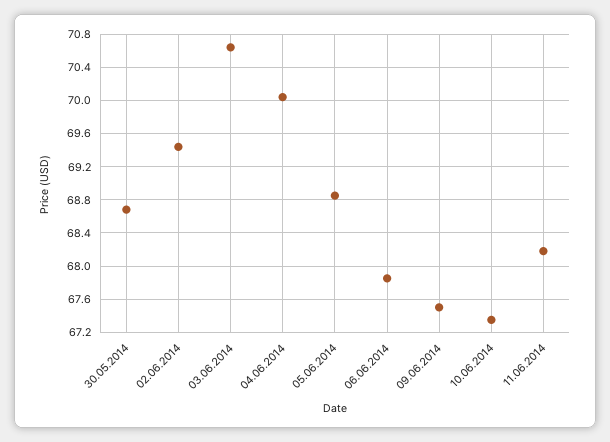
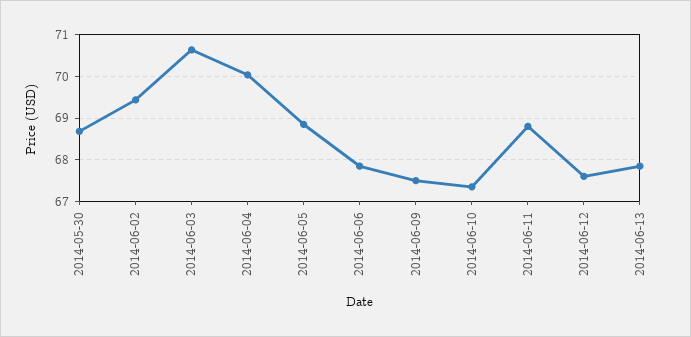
11.06.2014: 68.2 -> 68.8
2014-06-12: none -> 67.6
2014-06-13: none -> 67.8

